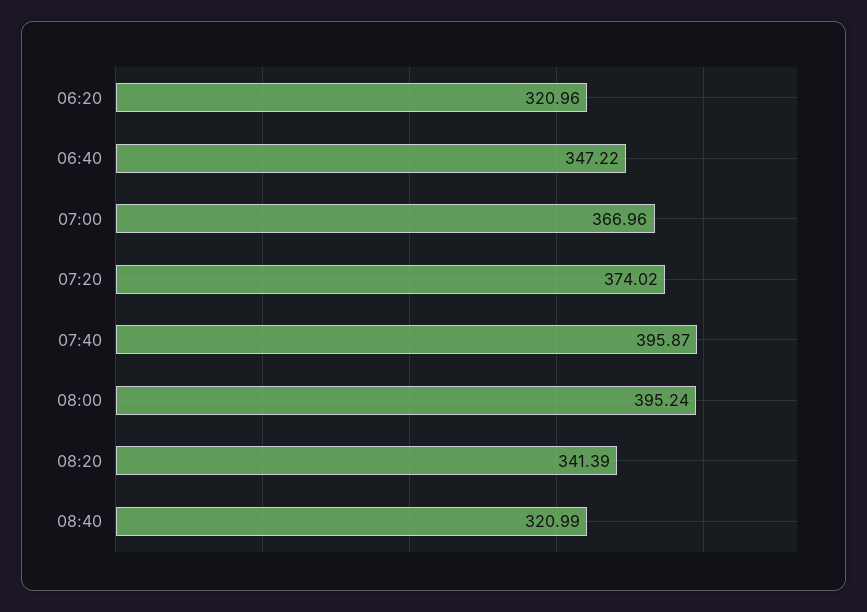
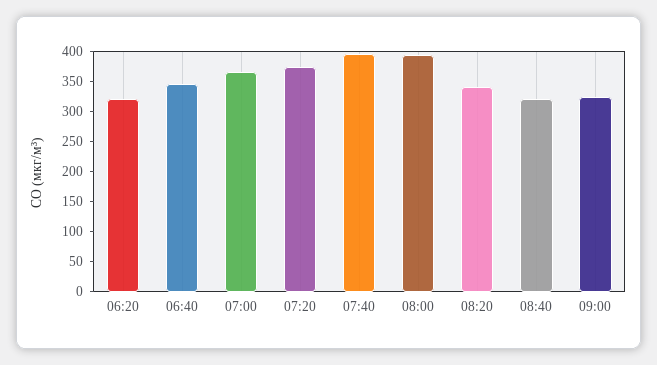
09:00: none -> 325

